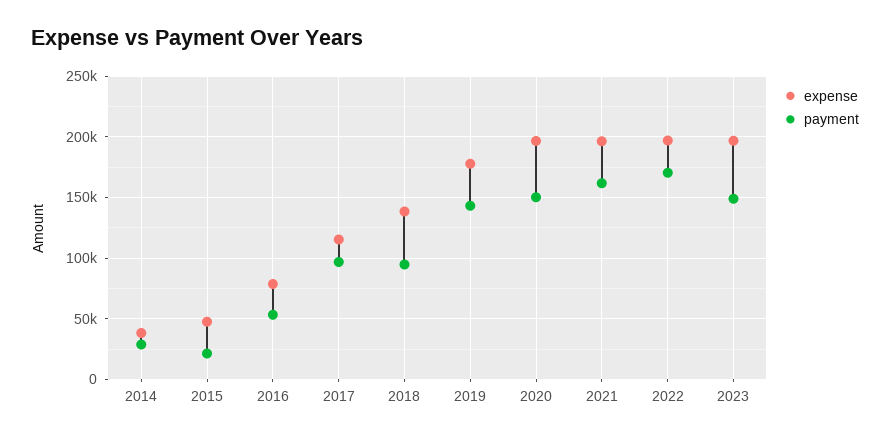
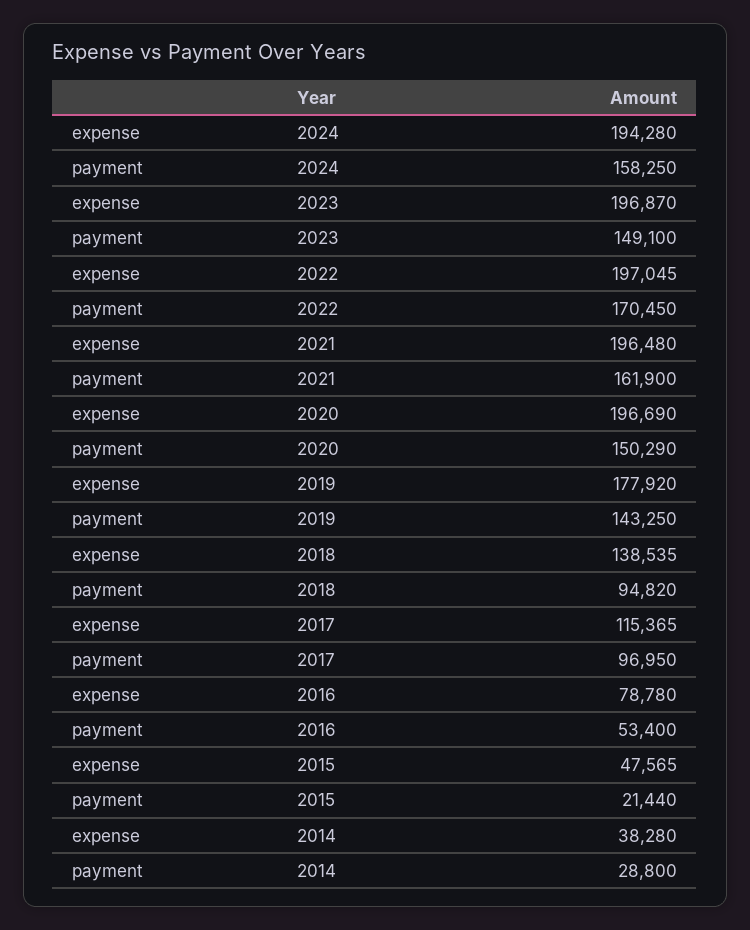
expense, 2024: none -> 194280
payment, 2024: none -> 158250

